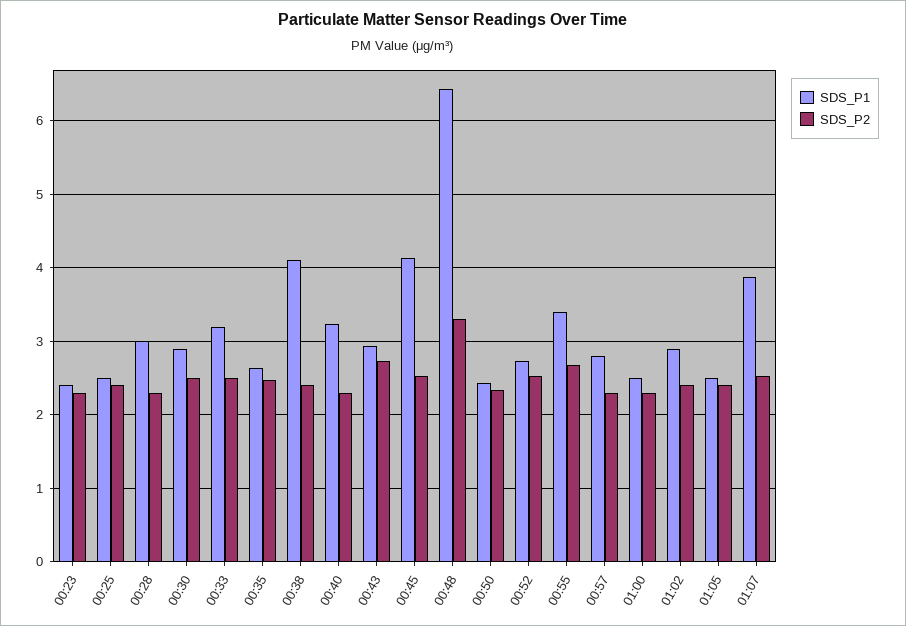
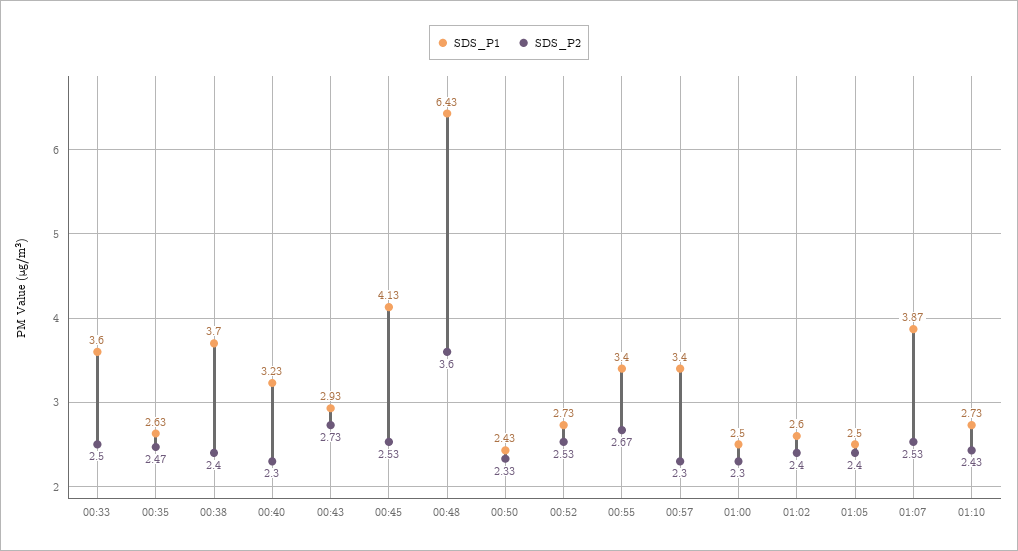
SDS_P1, 00:23: 2.4 -> none
SDS_P2, 00:23: 2.3 -> none
SDS_P1, 00:25: 2.5 -> none
SDS_P2, 00:25: 2.4 -> none
SDS_P1, 00:28: 3 -> none
SDS_P2, 00:28: 2.3 -> none
SDS_P1, 00:30: 2.9 -> none
SDS_P2, 00:30: 2.5 -> none
SDS_P1, 00:33: 3.2 -> 3.6
SDS_P1, 00:38: 4.1 -> 3.7
SDS_P2, 00:48: 3.3 -> 3.6
SDS_P1, 00:57: 2.8 -> 3.4
SDS_P1, 01:02: 2.9 -> 2.6
SDS_P1, 01:10: none -> 2.73
SDS_P2, 01:10: none -> 2.43

